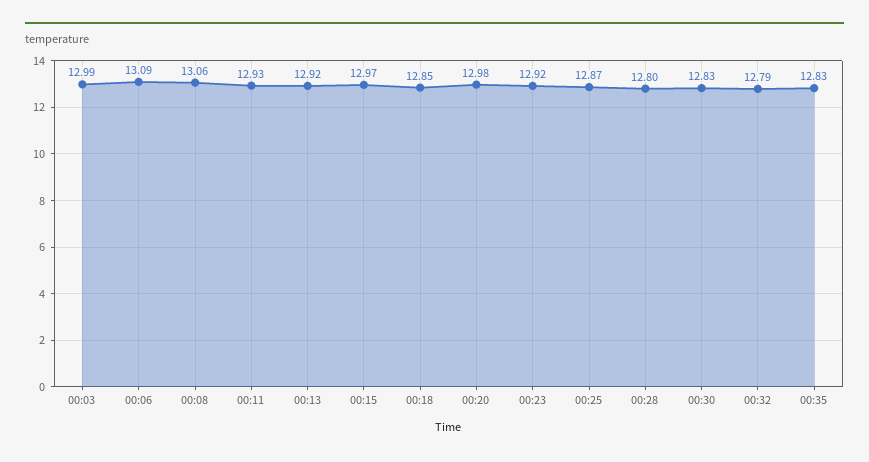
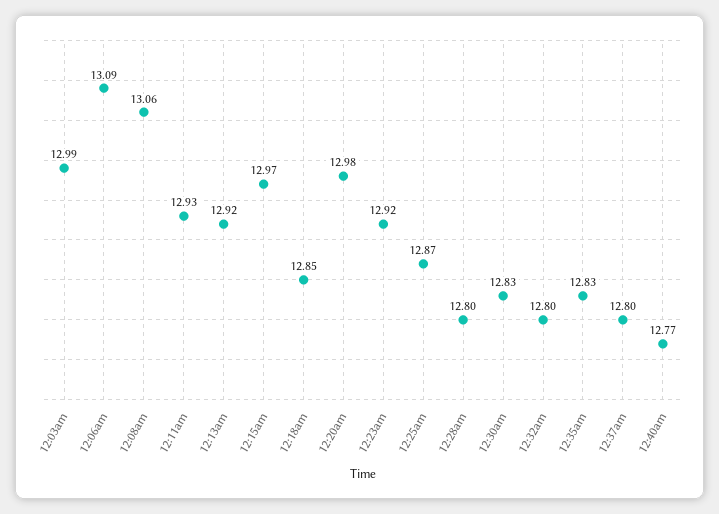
00:32: 12.79 -> 12.8
12:37am: none -> 12.8
12:40am: none -> 12.77

